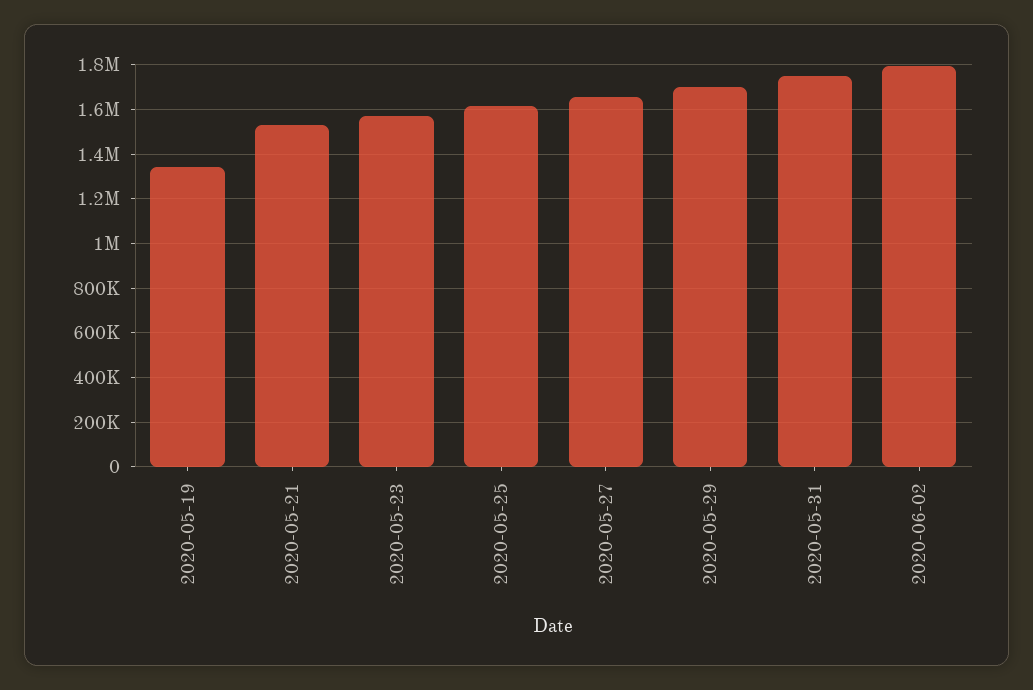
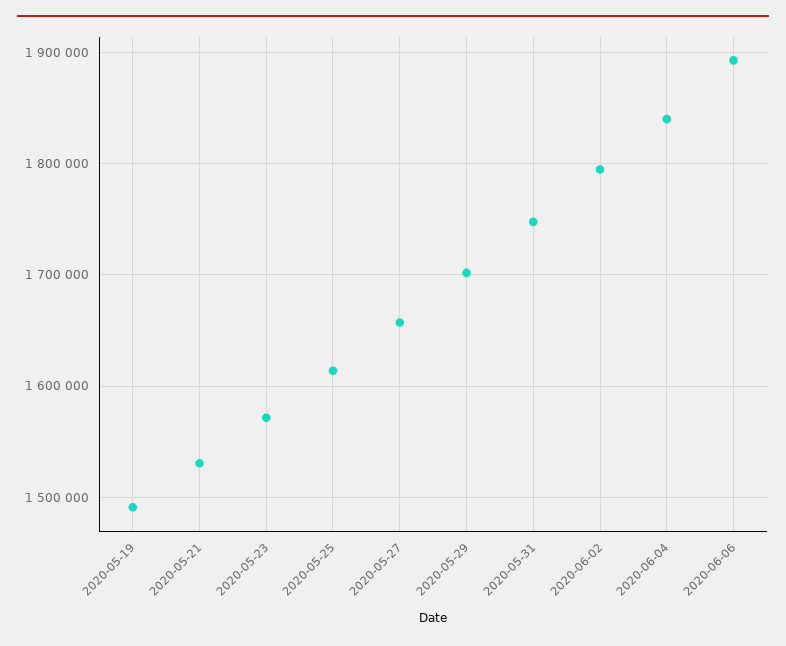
2020-05-19: 1350000 -> 1490000
2020-06-04: none -> 1840000
2020-06-06: none -> 1890000

